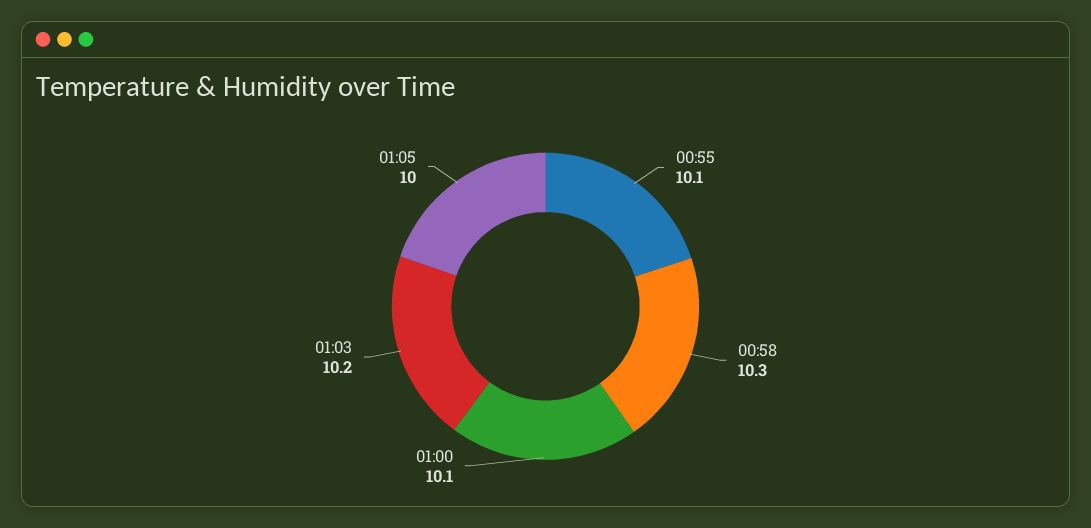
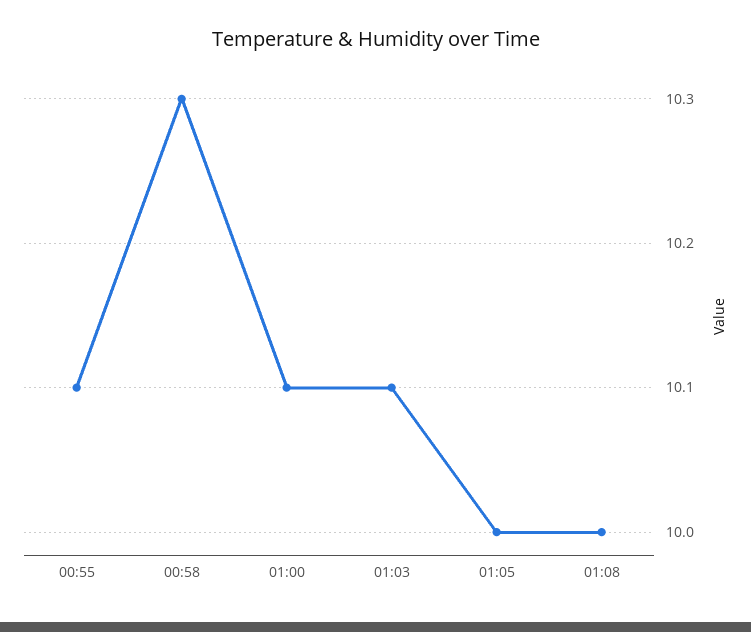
01:03: 10.2 -> 10.1
01:08: none -> 10

